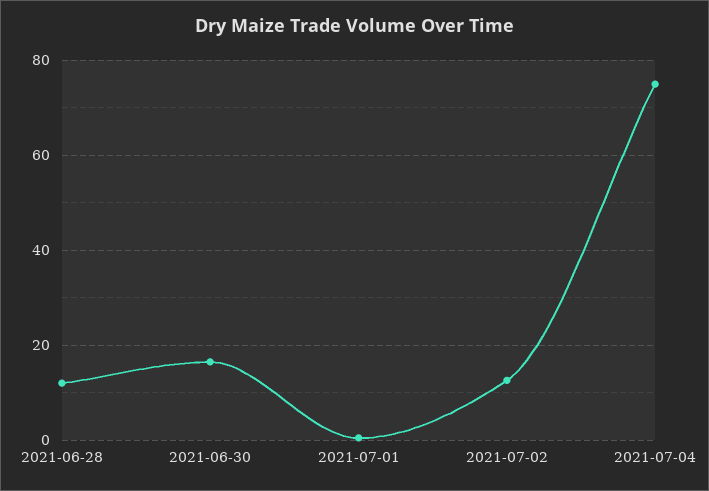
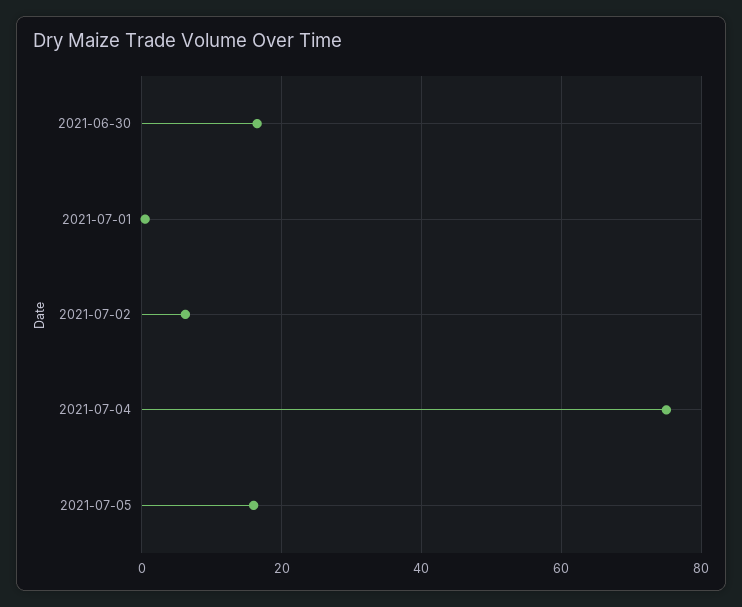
2021-06-28: 12 -> none
2021-07-02: 12 -> 6
2021-07-05: none -> 16

